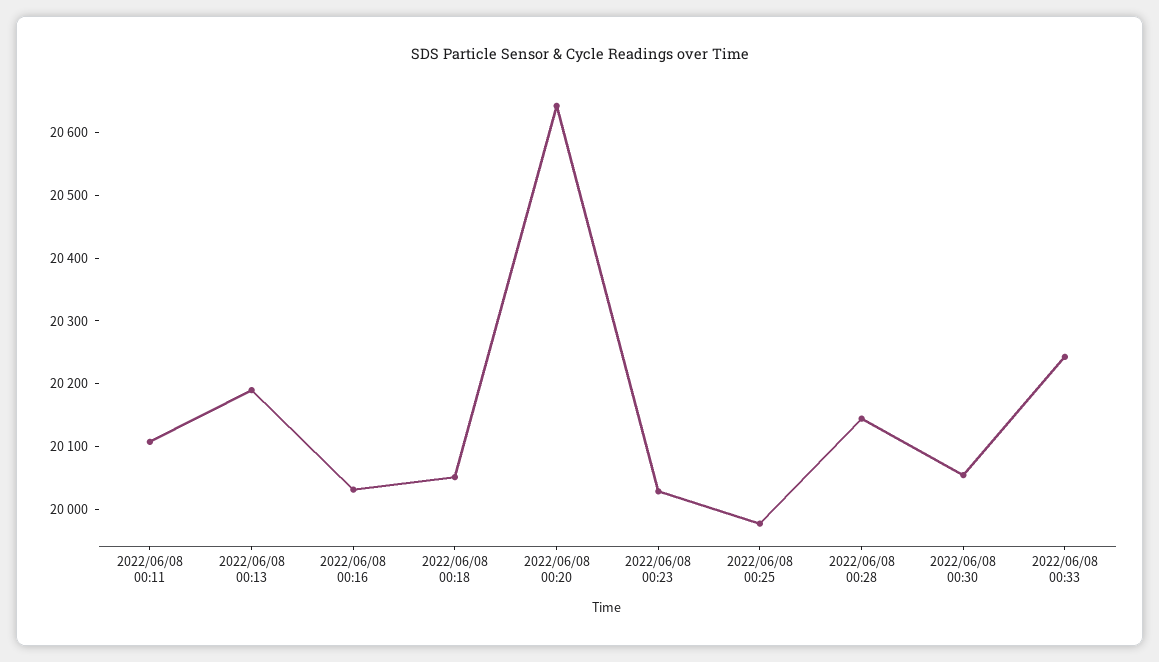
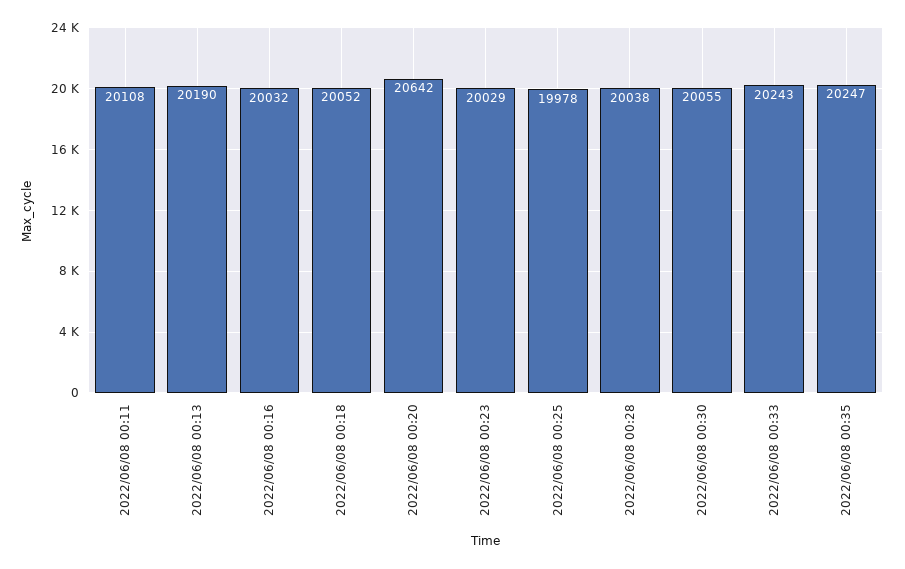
2022/06/08 00:28: 20140 -> 20038
2022/06/08 00:35: none -> 20247

